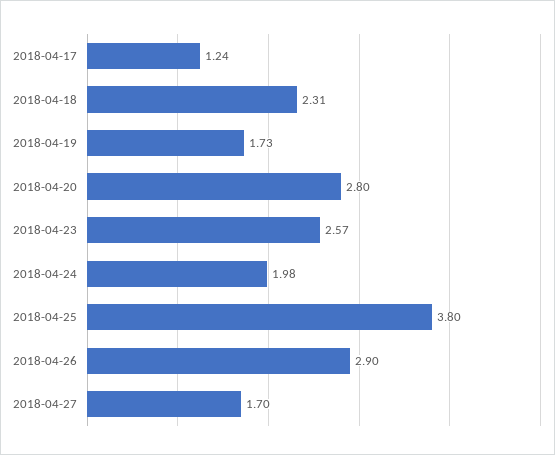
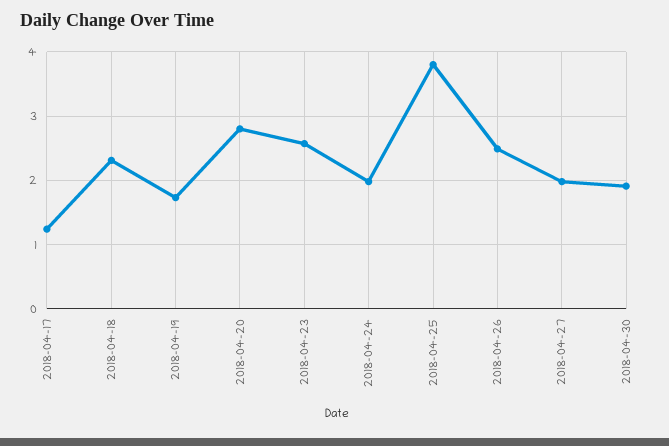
2018-04-26: 2.9 -> 2.5
2018-04-27: 1.7 -> 2
2018-04-30: none -> 1.9

